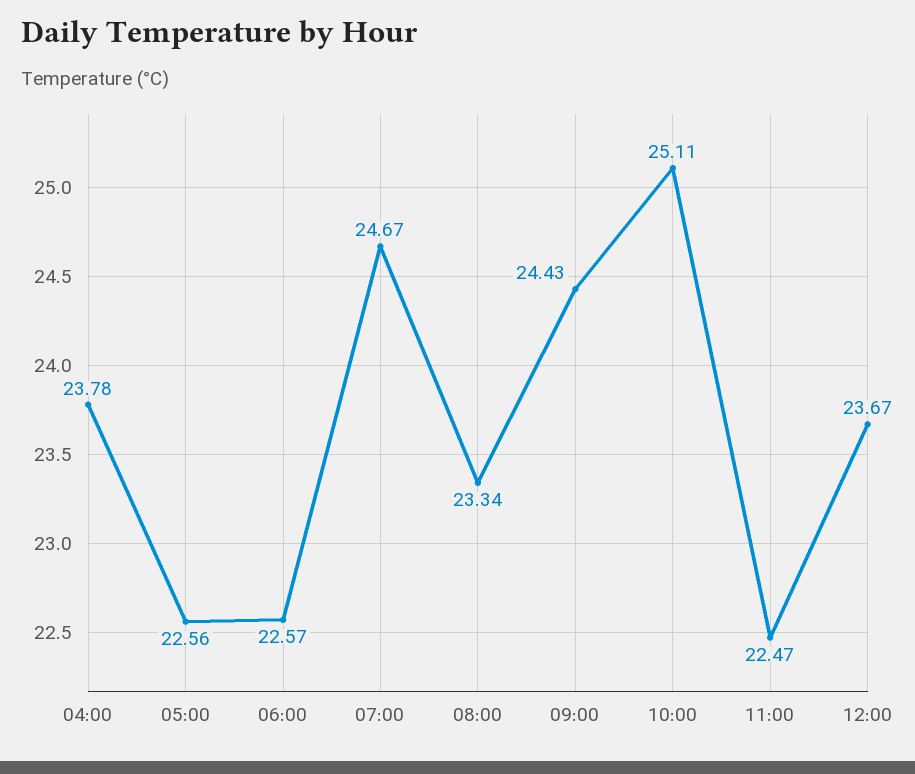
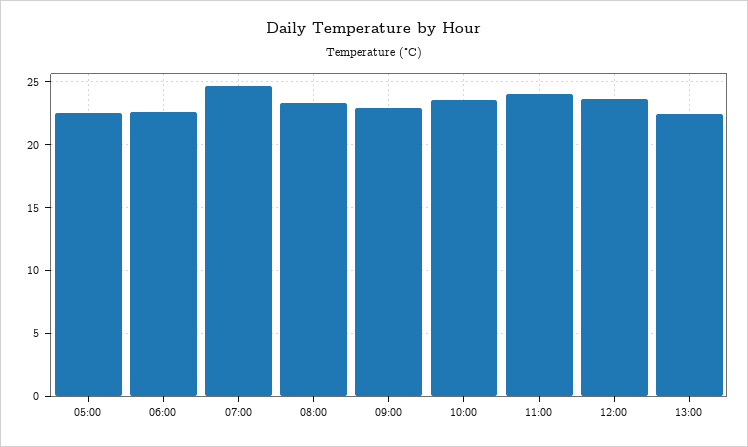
04:00: 23.78 -> none
09:00: 24.43 -> 23
10:00: 25.11 -> 23.5
11:00: 22.47 -> 24
13:00: none -> 22.5

